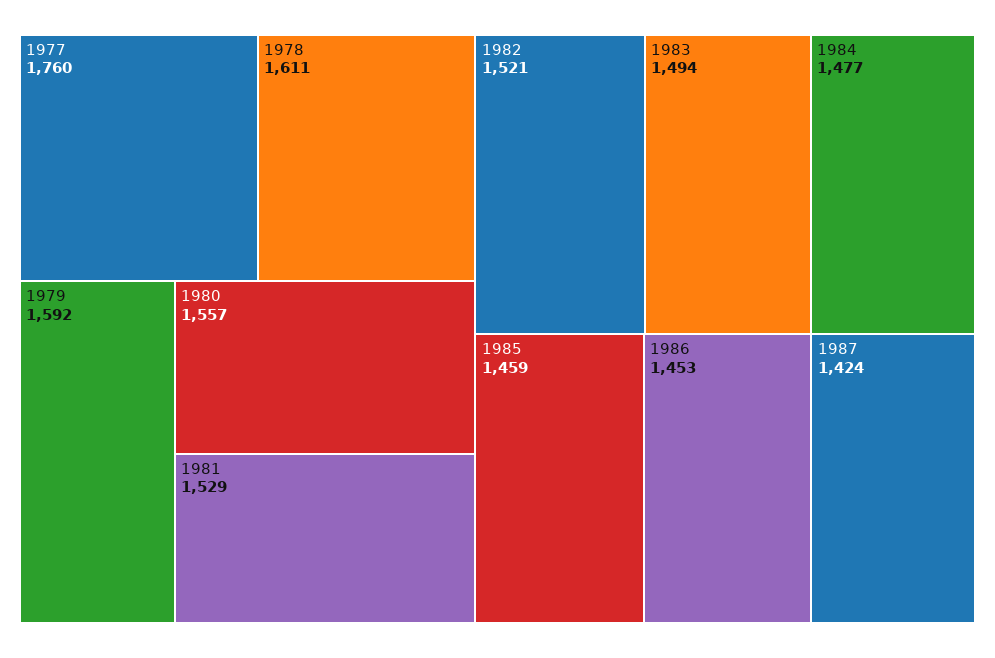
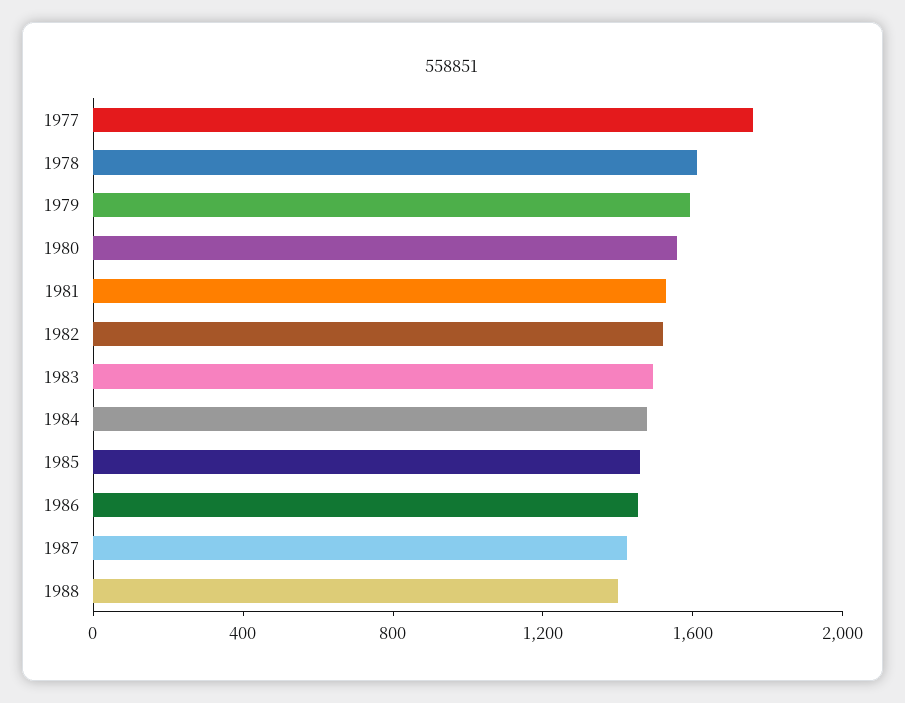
1988: none -> 1400

